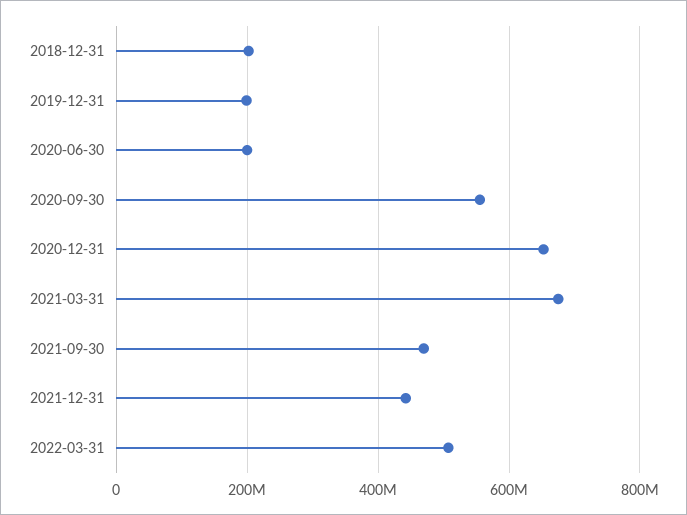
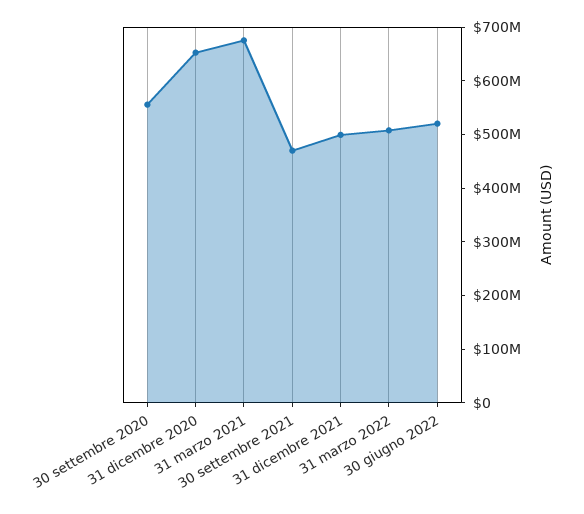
2018-12-31: 200000000 -> none
2019-12-31: 200000000 -> none
2020-06-30: 200000000 -> none
2021-12-31: 440000000 -> 500000000
30 giugno 2022: none -> 520000000

